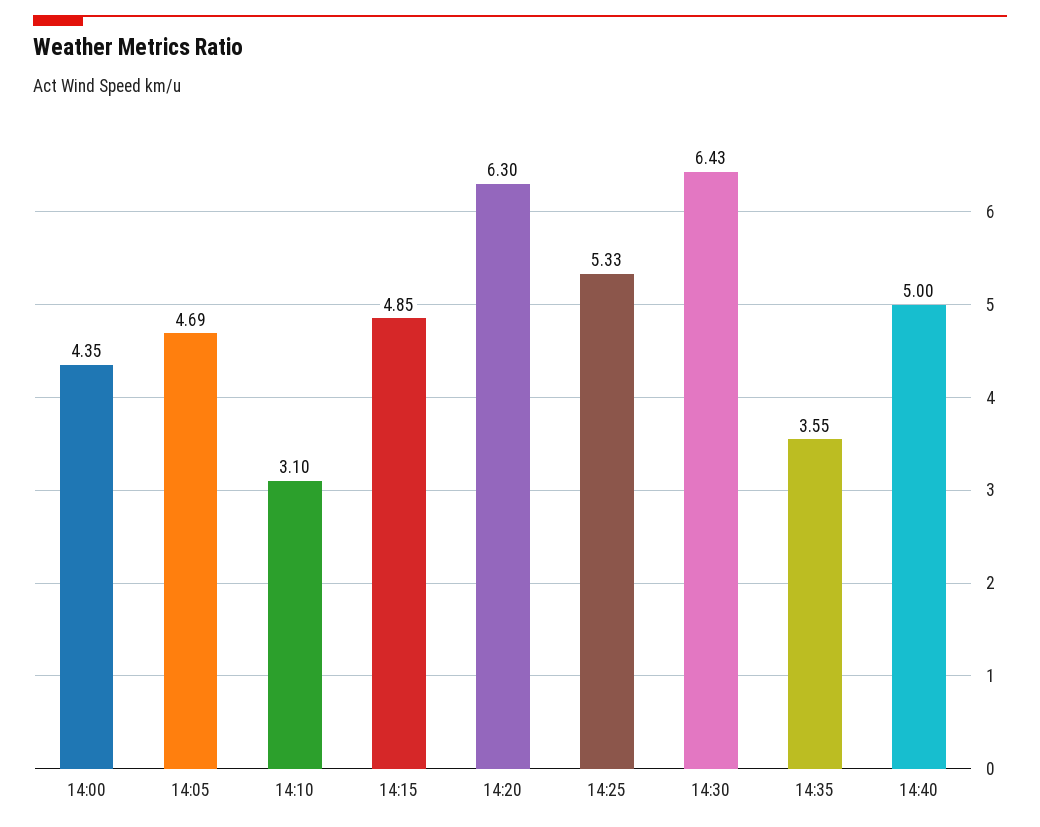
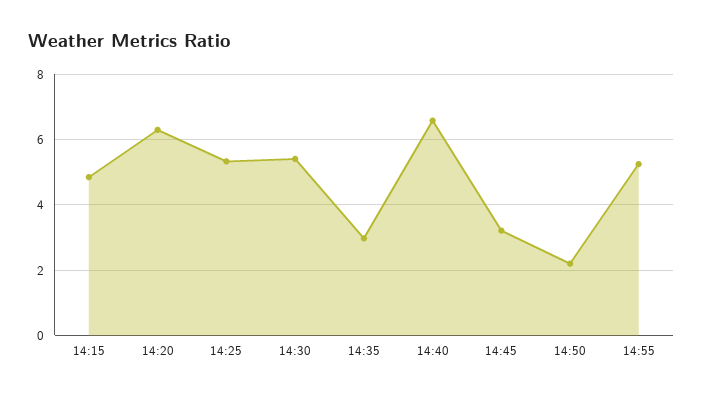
14:00: 4.35 -> none
14:05: 4.69 -> none
14:10: 3.1 -> none
14:30: 6.43 -> 5.4
14:35: 3.55 -> 3
14:40: 5 -> 6.6
14:45: none -> 3.2
14:50: none -> 2.2
14:55: none -> 5.2

